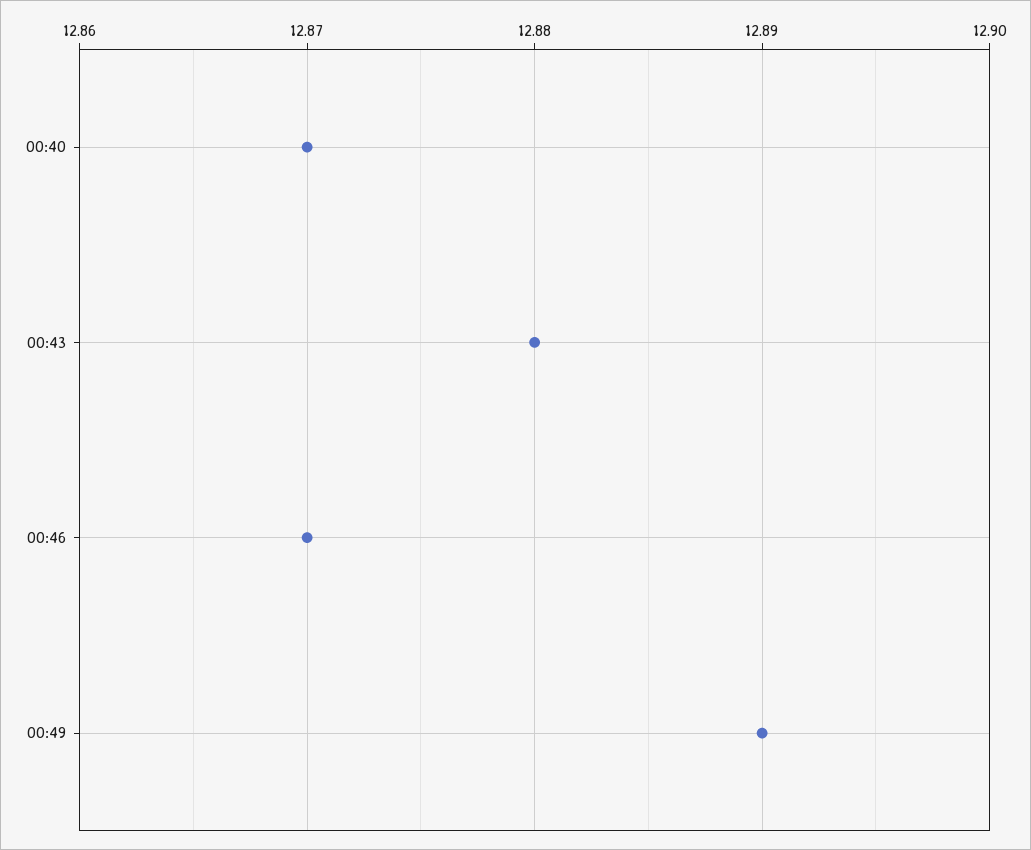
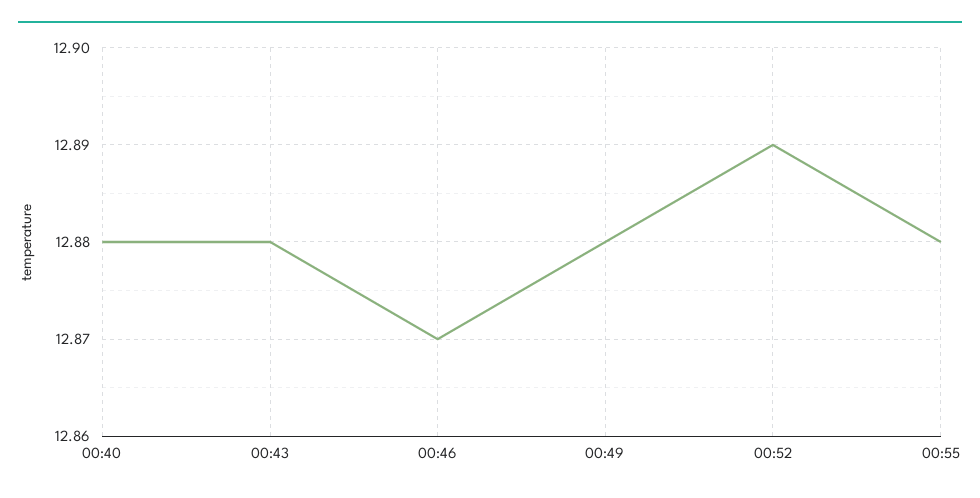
00:40: 12.87 -> 12.88
00:49: 12.89 -> 12.88
00:52: none -> 12.89
00:55: none -> 12.88

